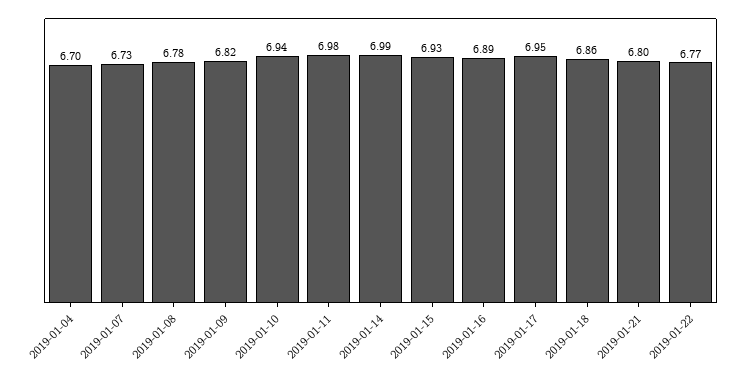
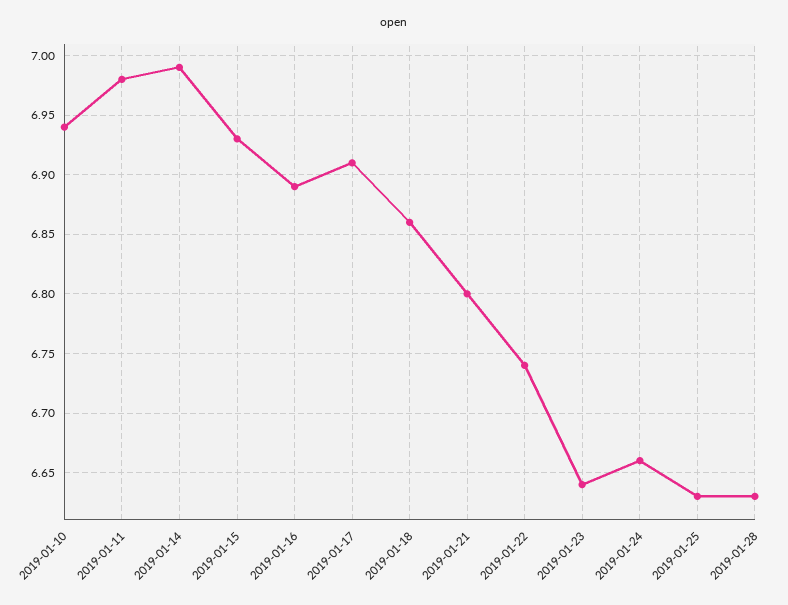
2019-01-04: 6.7 -> none
2019-01-07: 6.73 -> none
2019-01-08: 6.78 -> none
2019-01-09: 6.82 -> none
2019-01-17: 6.95 -> 6.91
2019-01-22: 6.77 -> 6.74
2019-01-23: none -> 6.64
2019-01-24: none -> 6.66
2019-01-25: none -> 6.63
2019-01-28: none -> 6.63

